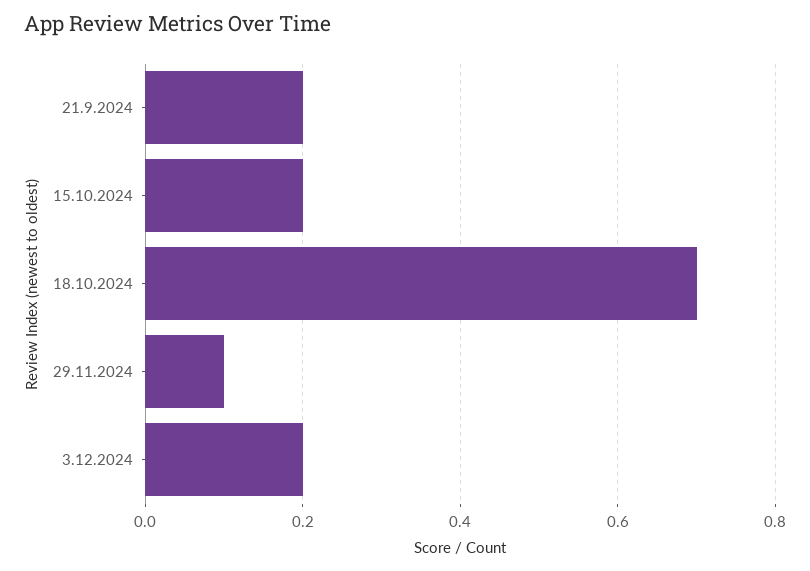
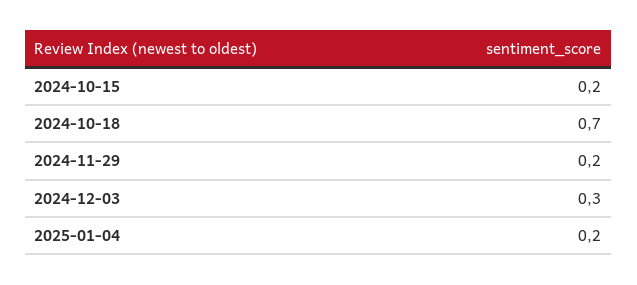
21.9.2024: 0.2 -> none
29.11.2024: 0.1 -> 0.2
3.12.2024: 0.2 -> 0.3
2025-01-04: none -> 0.2

